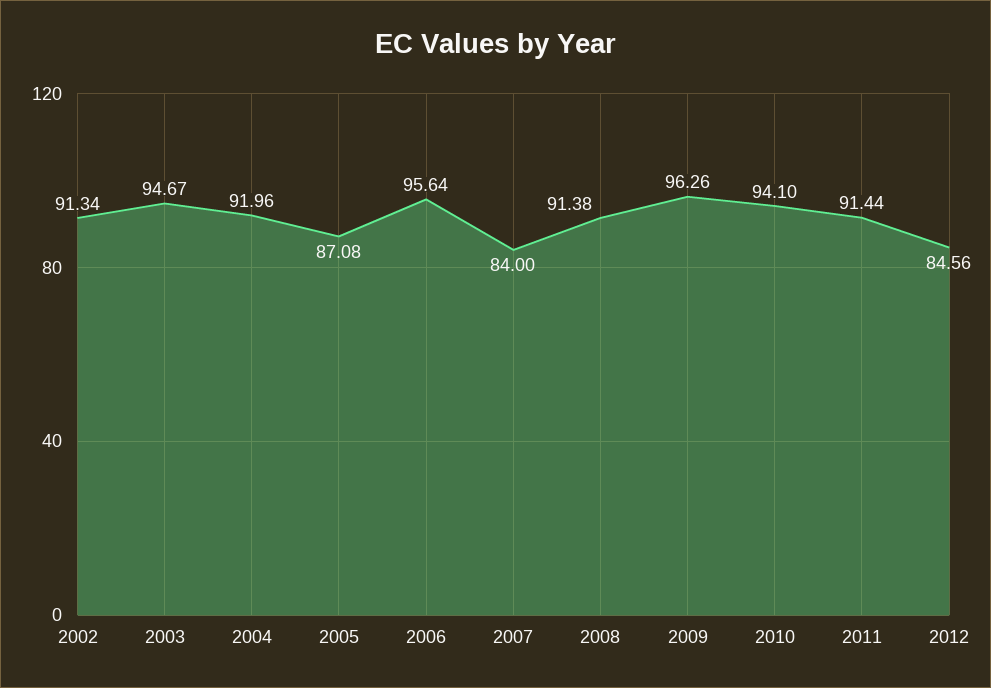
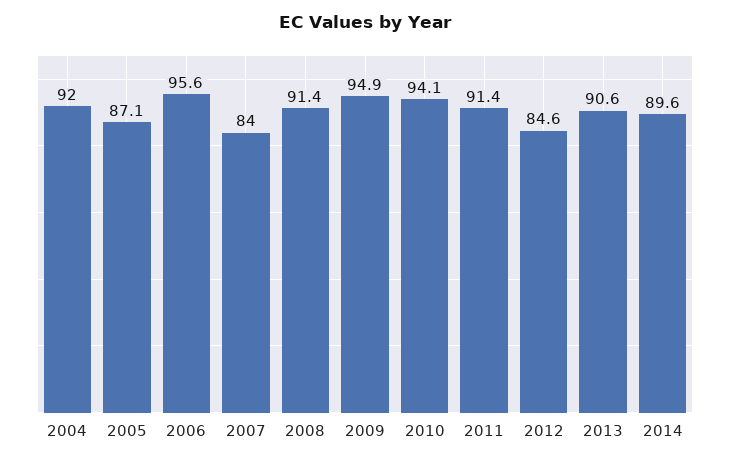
2002: 91.34 -> none
2003: 94.67 -> none
2009: 96.26 -> 94.9
2013: none -> 90.6
2014: none -> 89.6

